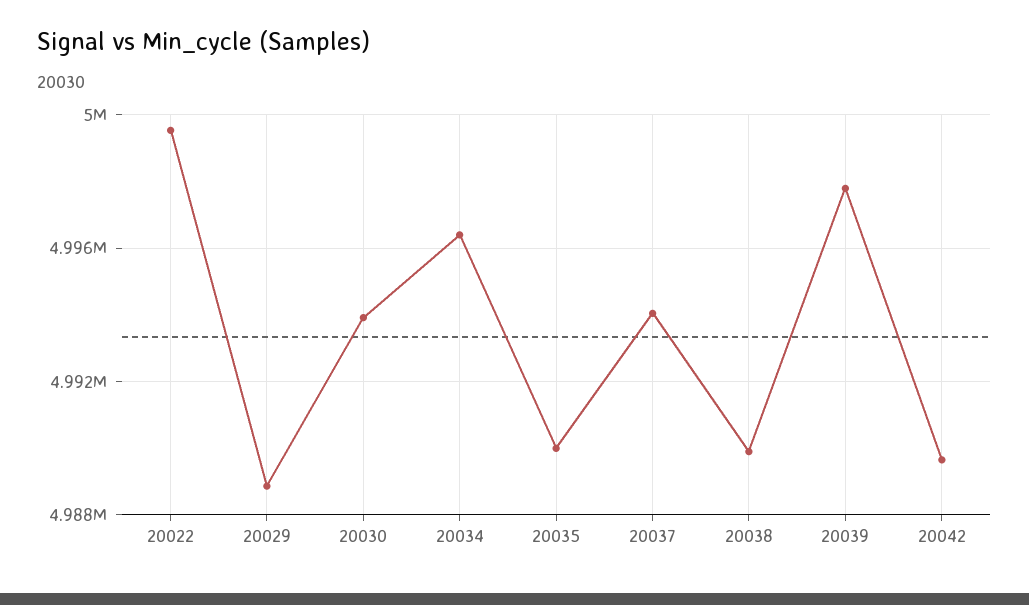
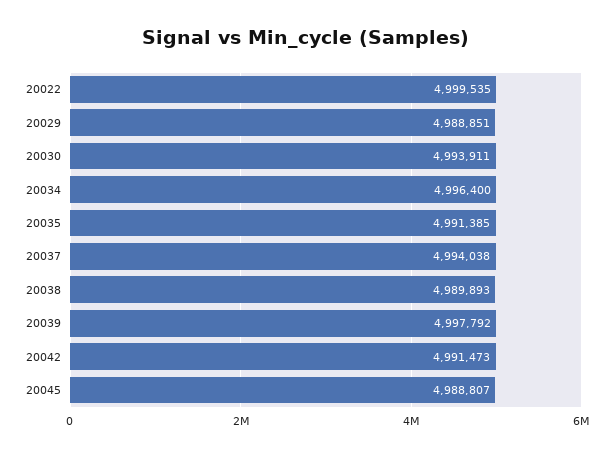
20035: 4990000 -> 4991385
20042: 4989500 -> 4991473
20045: none -> 4988807

